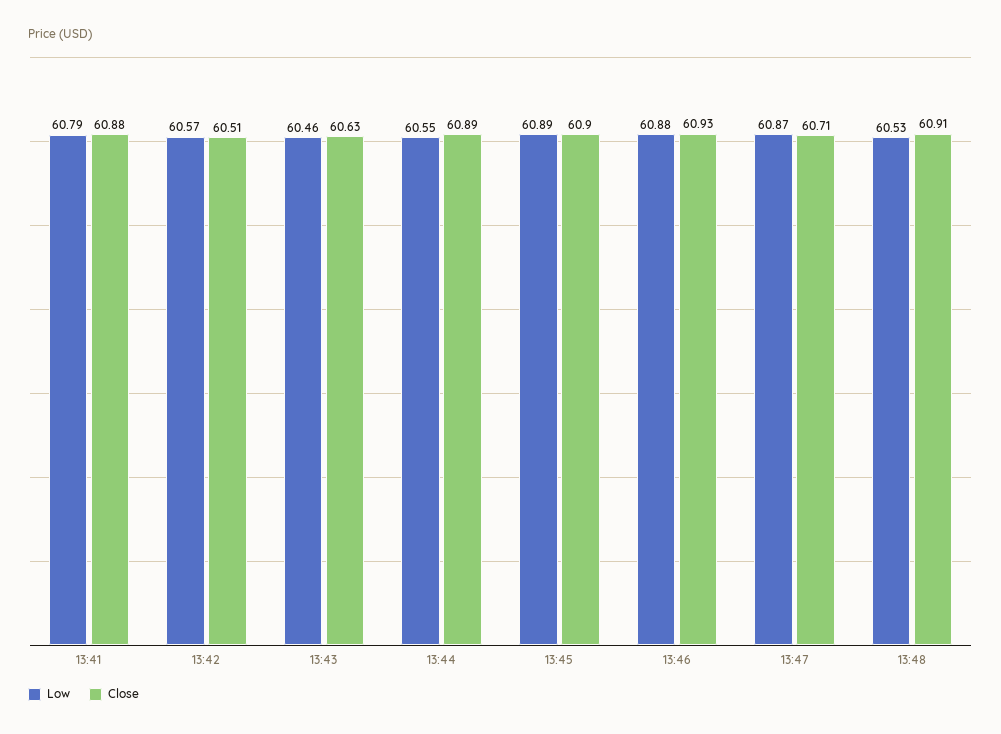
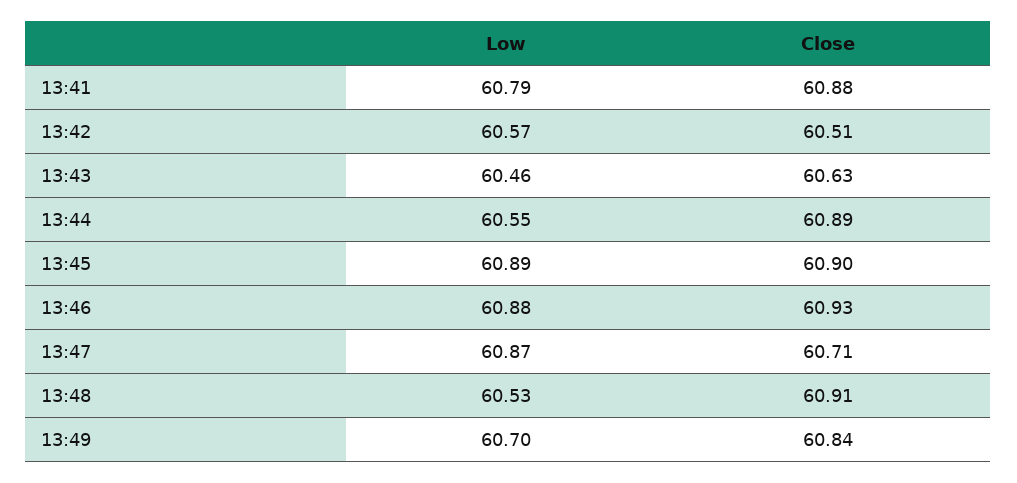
Low, 13:49: none -> 60.7
Close, 13:49: none -> 60.84

